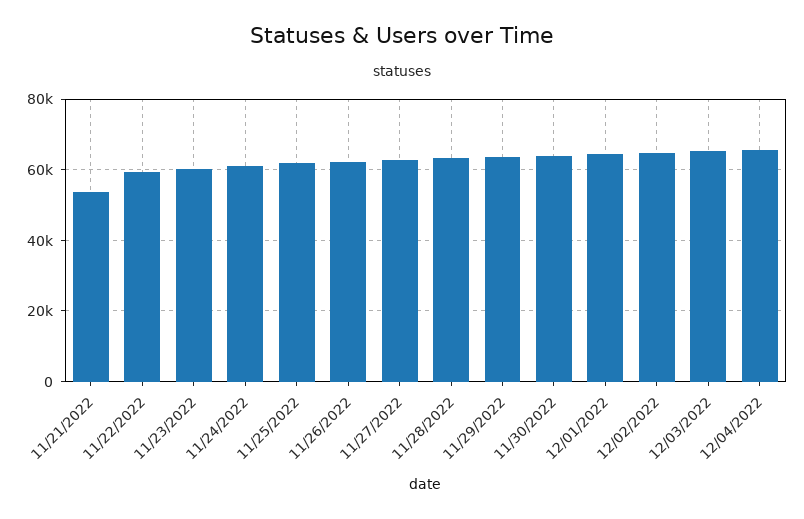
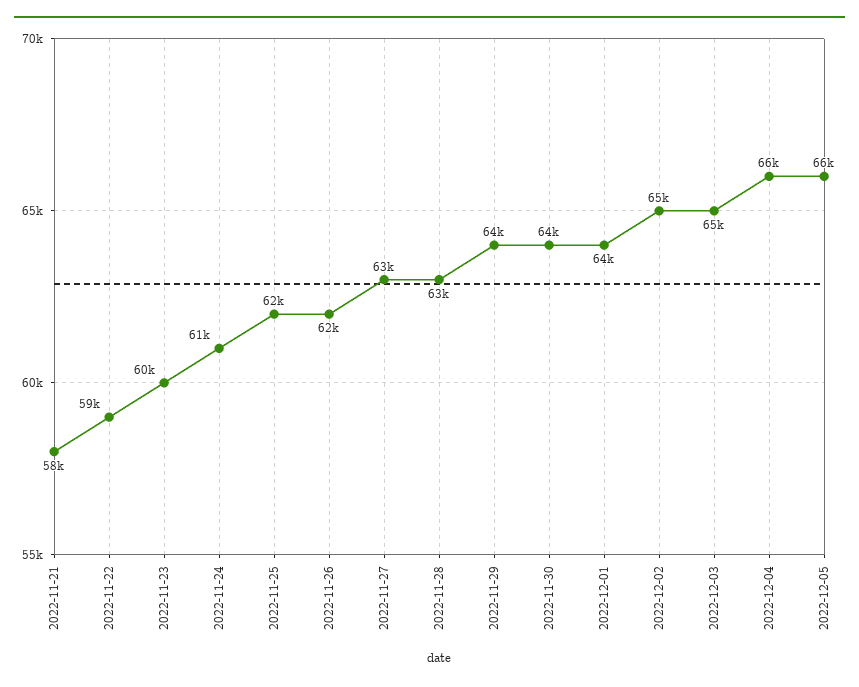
11/21/2022: 54000 -> 58000
2022-12-05: none -> 66000

